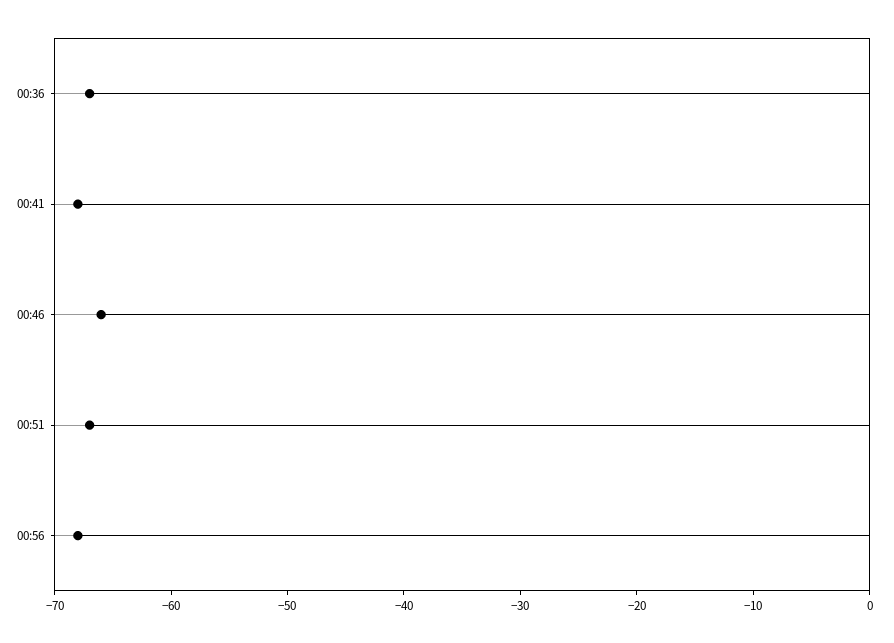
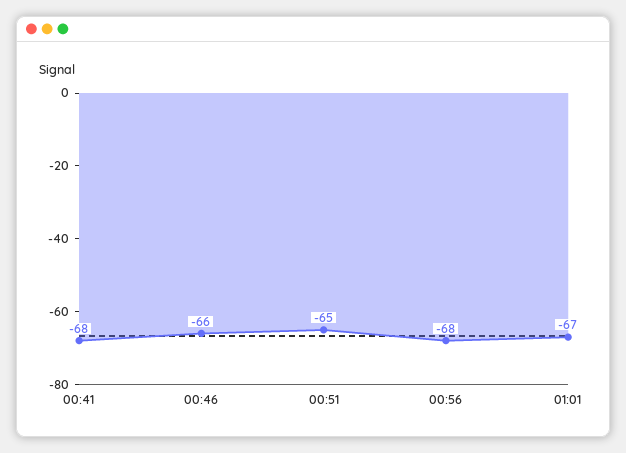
00:36: -67 -> none
00:51: -67 -> -65
01:01: none -> -67

